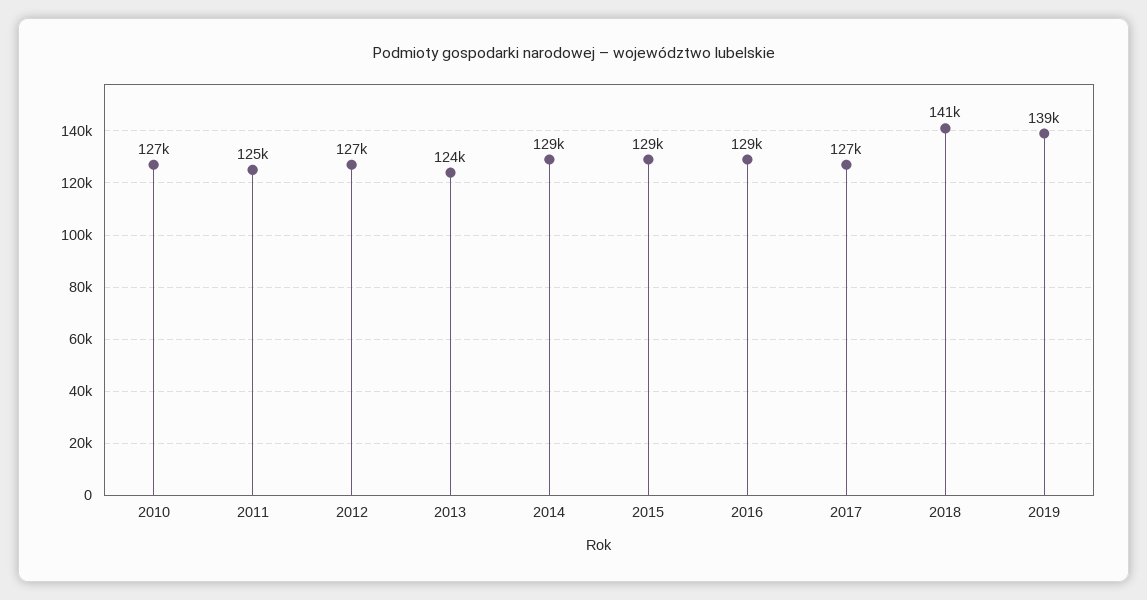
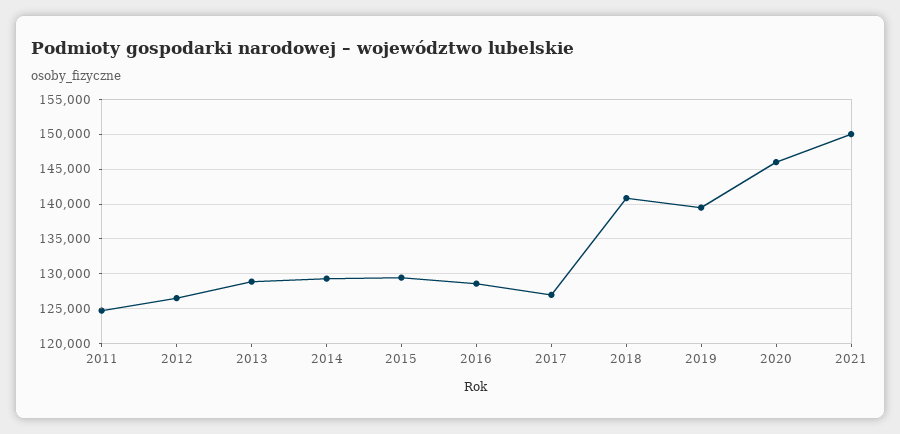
2010: 127000 -> none
2013: 124000 -> 129000
2020: none -> 146000
2021: none -> 150000

